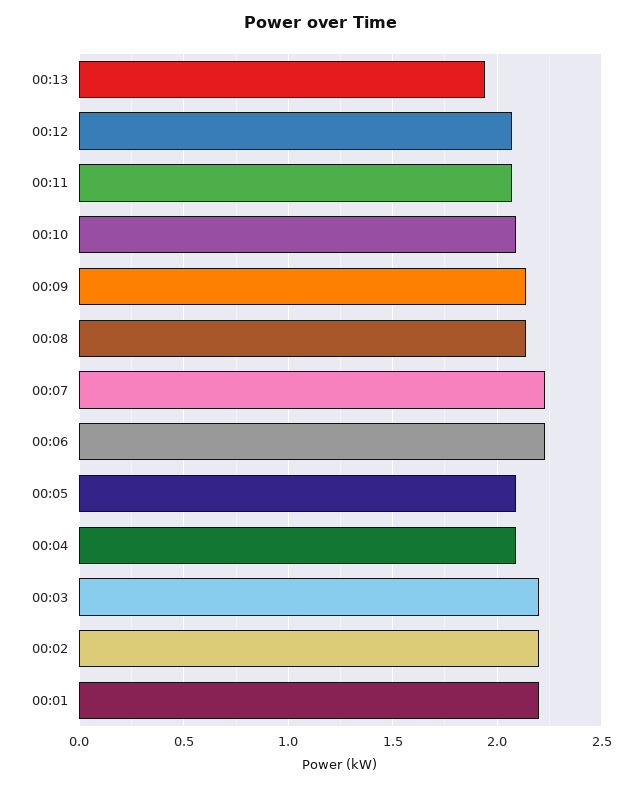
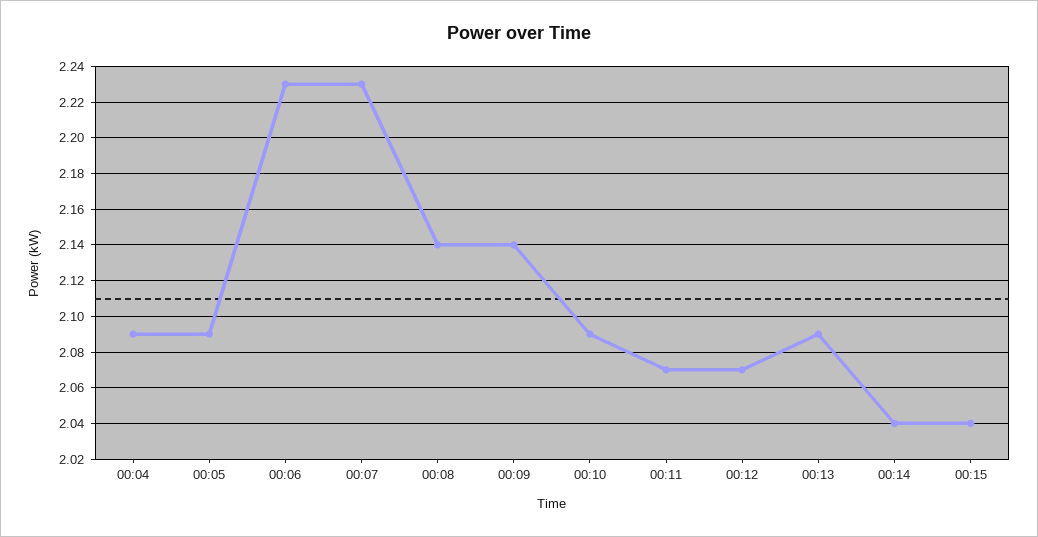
00:13: 1.95 -> 2.09
00:03: 2.2 -> none
00:02: 2.2 -> none
00:01: 2.2 -> none
00:14: none -> 2.04
00:15: none -> 2.04

